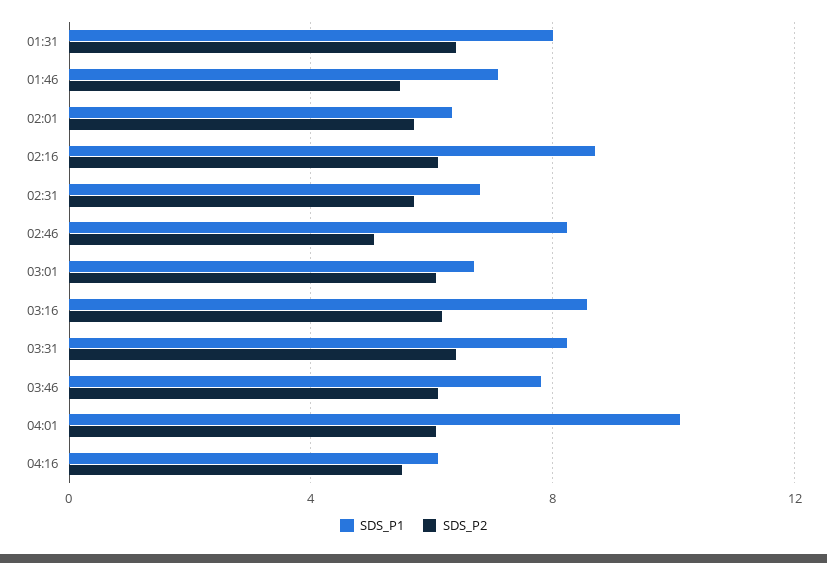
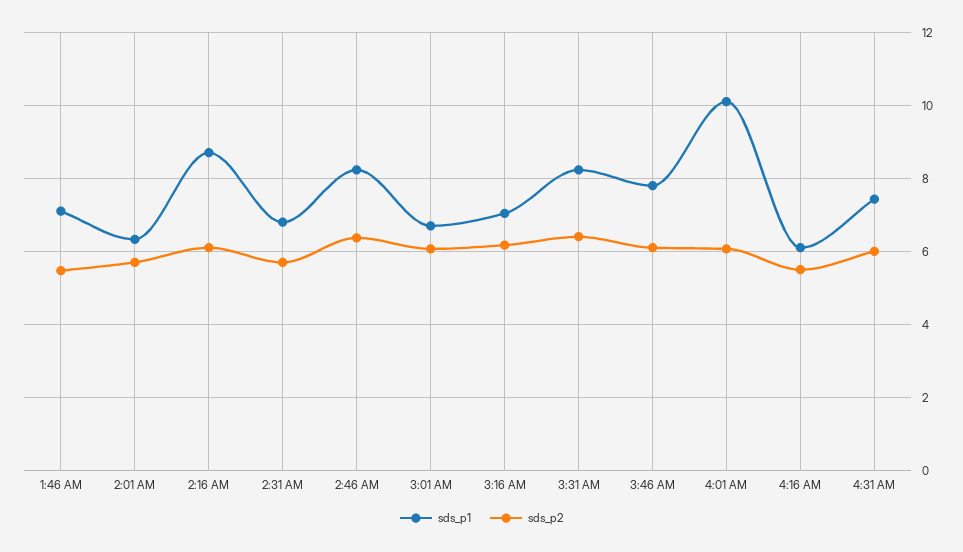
SDS_P1, 01:31: 8 -> none
SDS_P2, 01:31: 6.5 -> none
SDS_P2, 02:46: 5 -> 6.4
SDS_P1, 03:16: 8.5 -> 7
SDS_P1, 4:31 AM: none -> 7.4
SDS_P2, 4:31 AM: none -> 6

